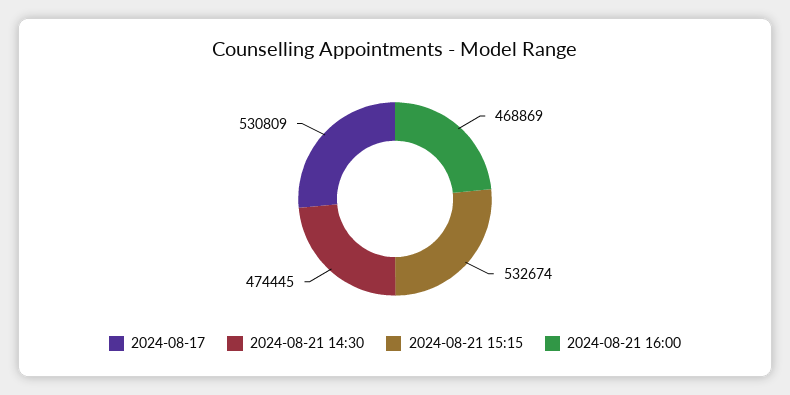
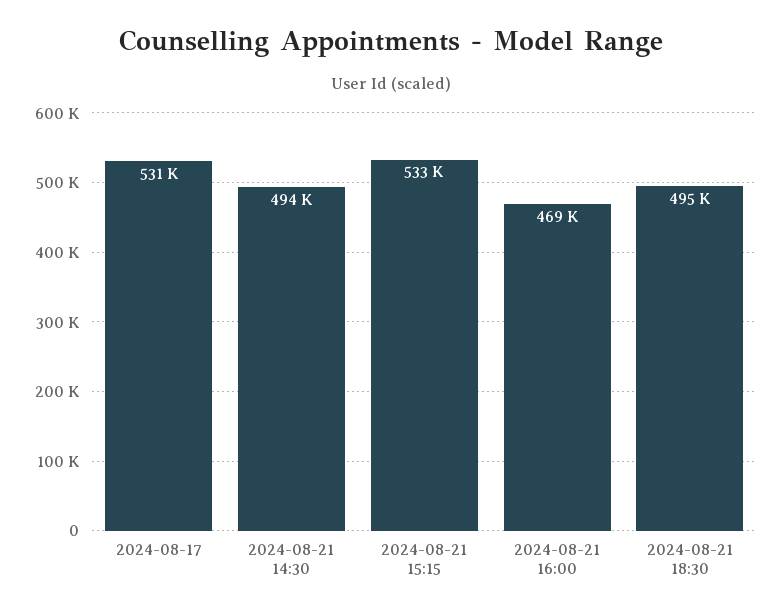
2024-08-21 14:30: 474445 -> 494000
2024-08-21 18:30: none -> 495000

